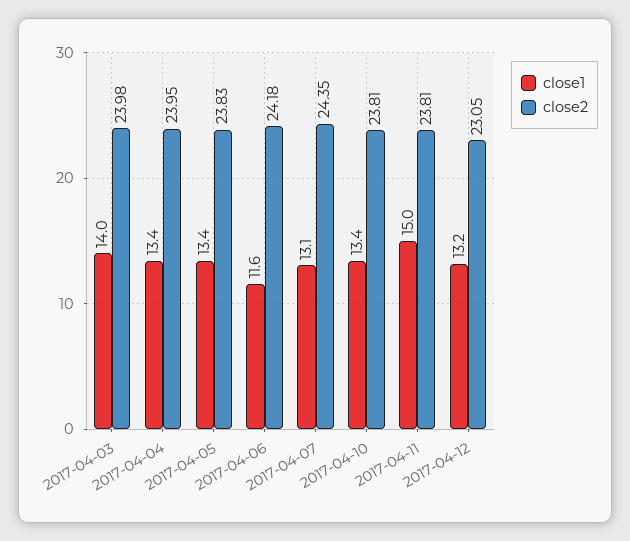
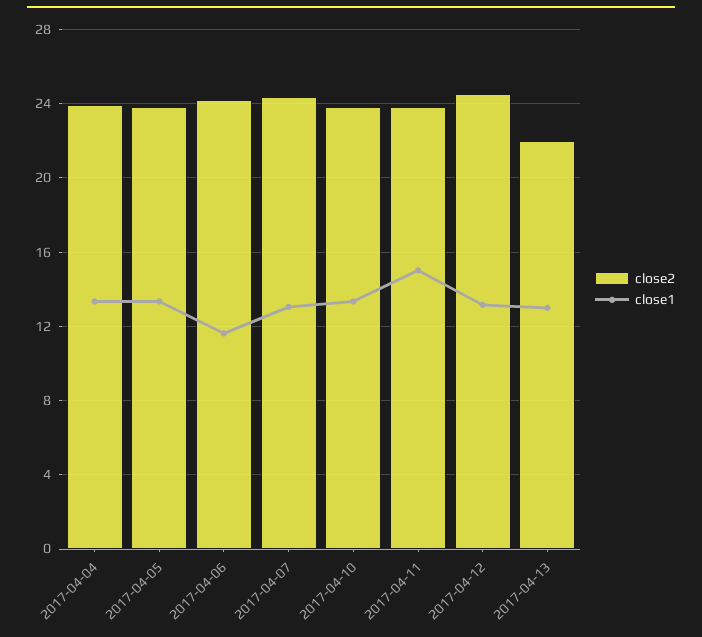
close1, 2017-04-03: 14 -> none
close2, 2017-04-03: 23.98 -> none
close2, 2017-04-12: 23.05 -> 24.5
close2, 2017-04-13: none -> 22
close1, 2017-04-13: none -> 13

